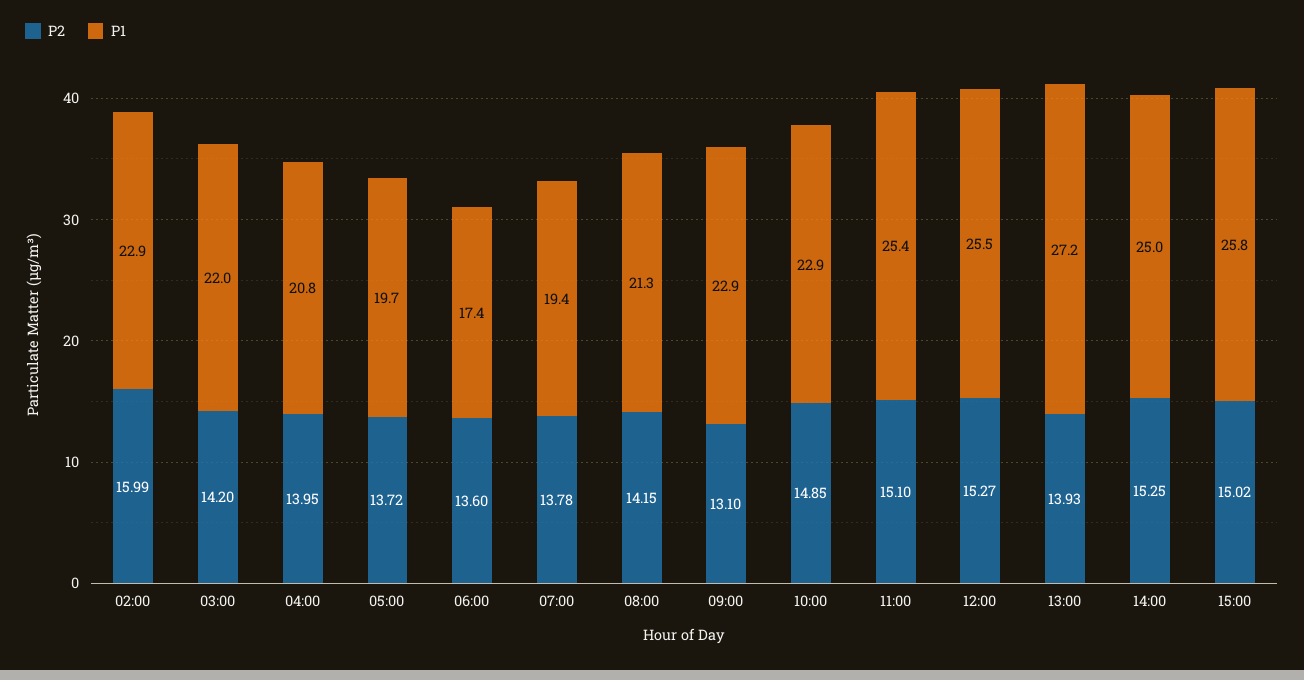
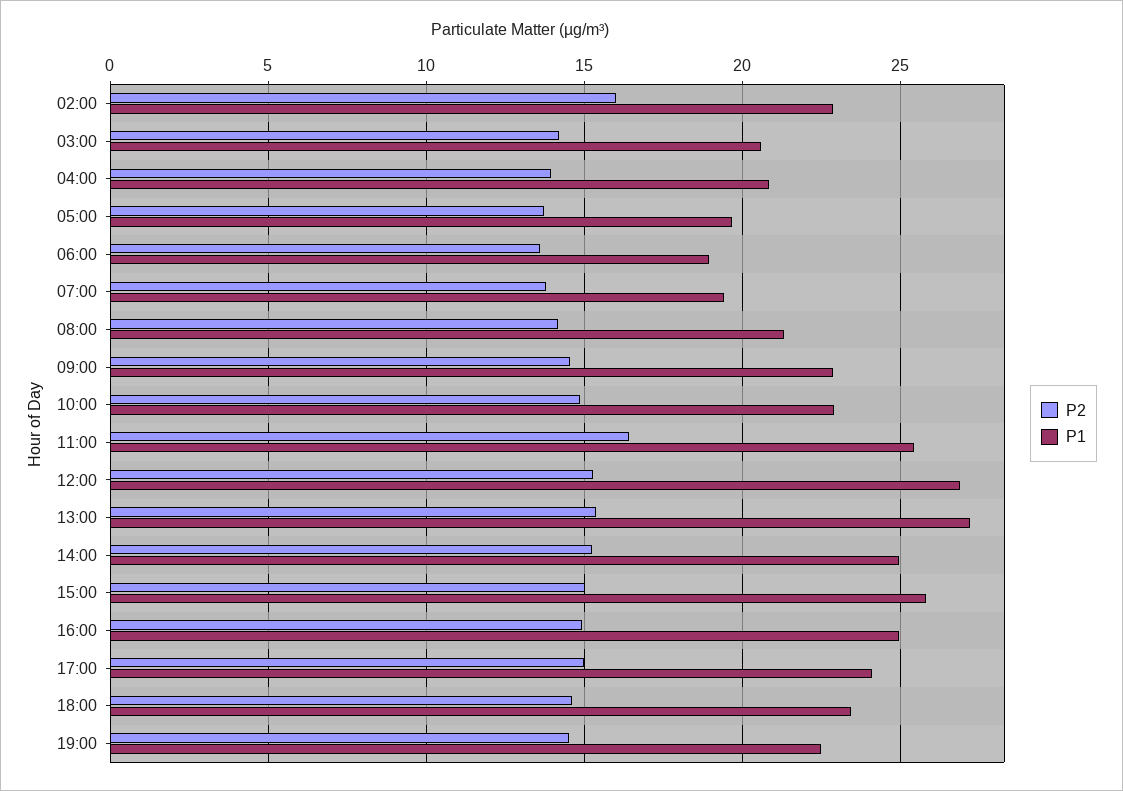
P1, 03:00: 22 -> 20.5
P1, 06:00: 17.4 -> 19
P2, 09:00: 13.1 -> 14.5
P2, 11:00: 15.1 -> 16.5
P1, 12:00: 25.5 -> 27
P2, 13:00: 13.93 -> 15.5
P2, 16:00: none -> 15
P1, 16:00: none -> 25
P2, 17:00: none -> 15
P1, 17:00: none -> 24
P2, 18:00: none -> 14.5
P1, 18:00: none -> 23.5
P2, 19:00: none -> 14.5
P1, 19:00: none -> 22.5

